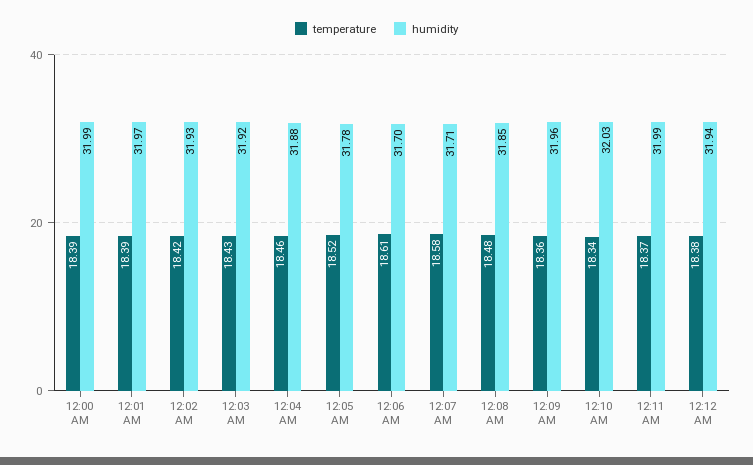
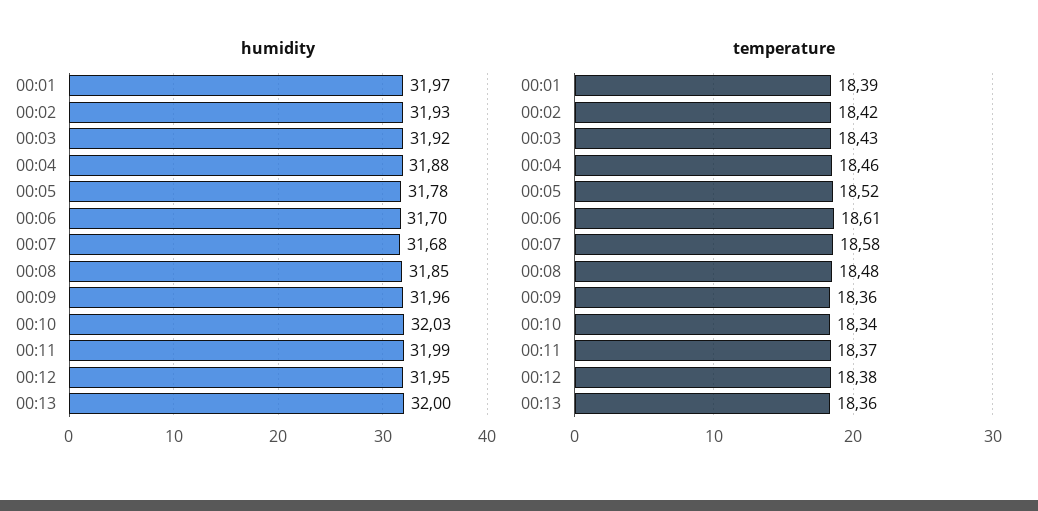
temperature, 12:00 AM: 18.39 -> none
humidity, 12:00 AM: 31.99 -> none
humidity, 12:07 AM: 31.71 -> 31.68
humidity, 12:12 AM: 31.94 -> 31.95
humidity, 00:13: none -> 32
temperature, 00:13: none -> 18.36

